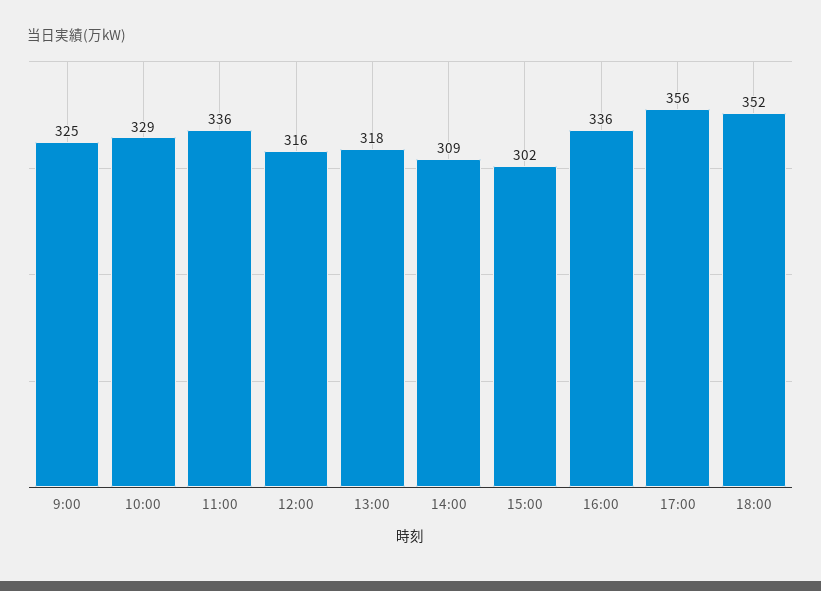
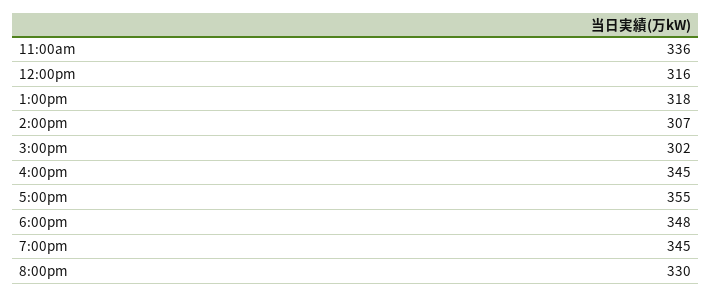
9:00: 325 -> none
10:00: 329 -> none
14:00: 309 -> 307
16:00: 336 -> 345
17:00: 356 -> 355
18:00: 352 -> 348
7:00pm: none -> 345
8:00pm: none -> 330

